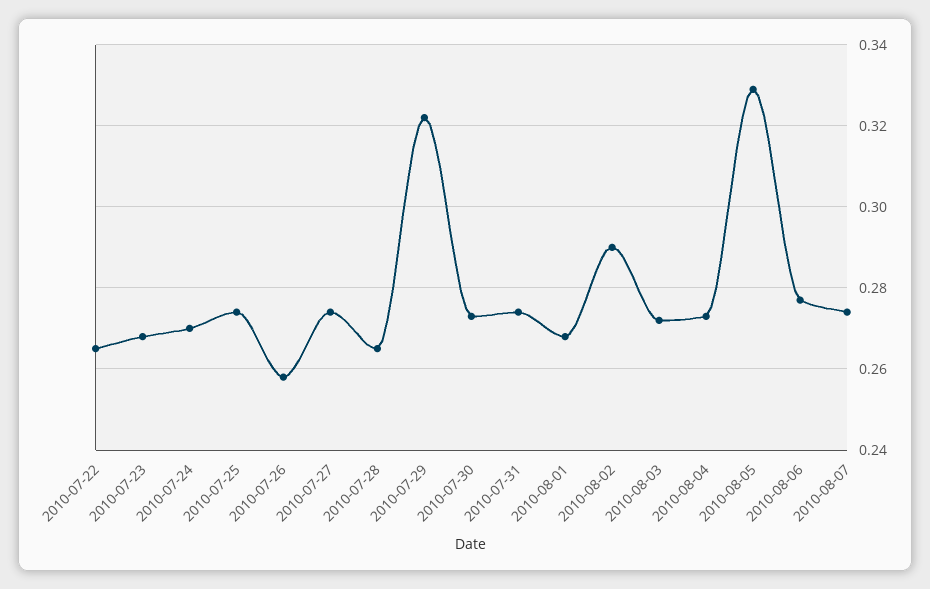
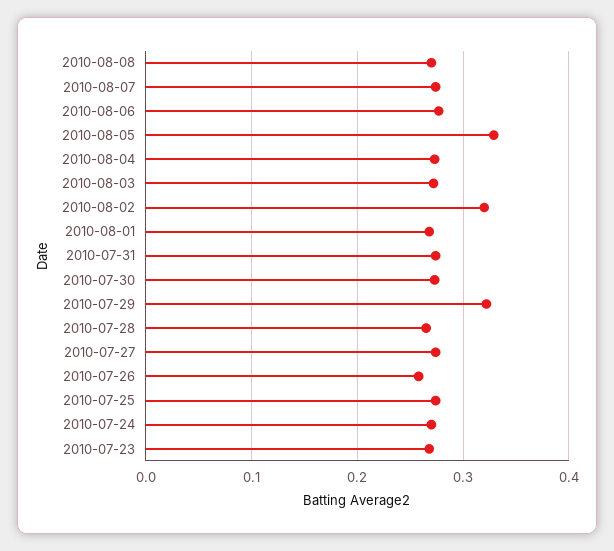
2010-07-22: 0.265 -> none
2010-08-02: 0.29 -> 0.32
2010-08-08: none -> 0.27

